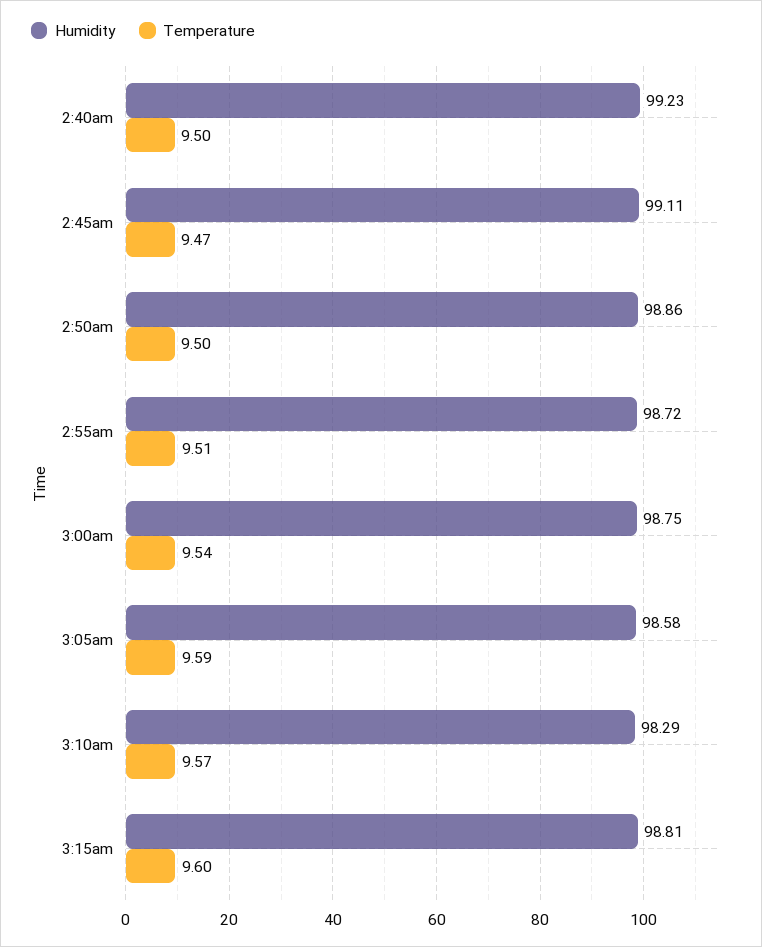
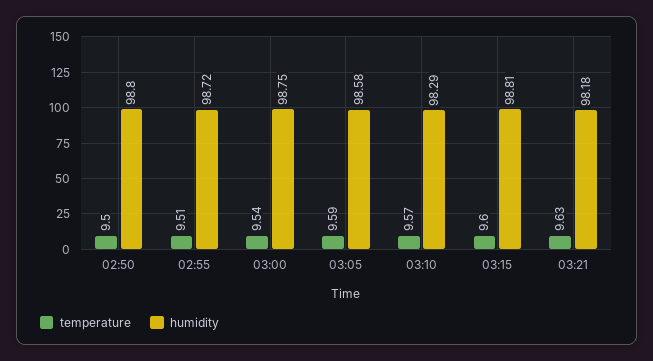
Humidity, 2:40am: 99.23 -> none
Temperature, 2:40am: 9.5 -> none
Humidity, 2:45am: 99.11 -> none
Temperature, 2:45am: 9.47 -> none
Humidity, 2:50am: 98.86 -> 98.8
Temperature, 03:21: none -> 9.63
Humidity, 03:21: none -> 98.18

